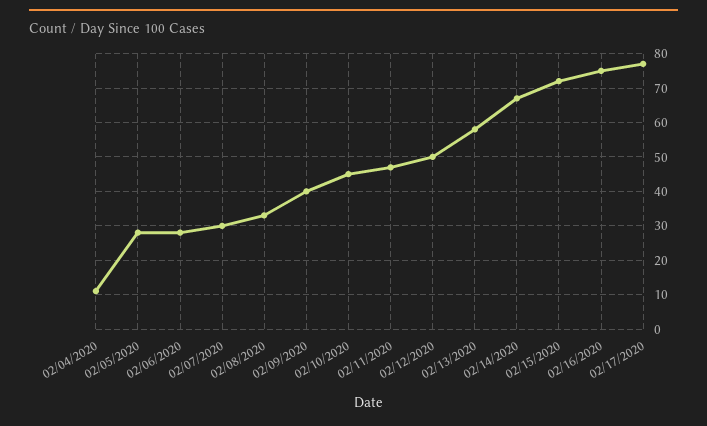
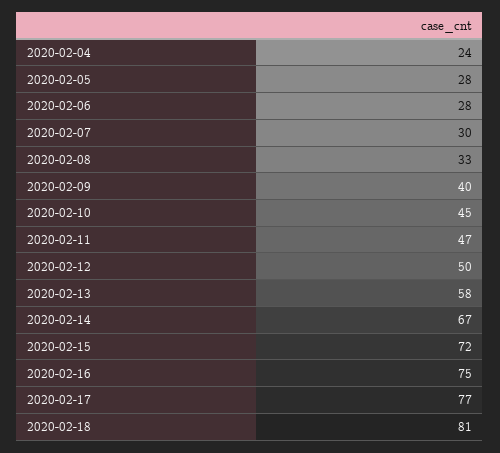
02/04/2020: 10 -> 24
2020-02-18: none -> 81

